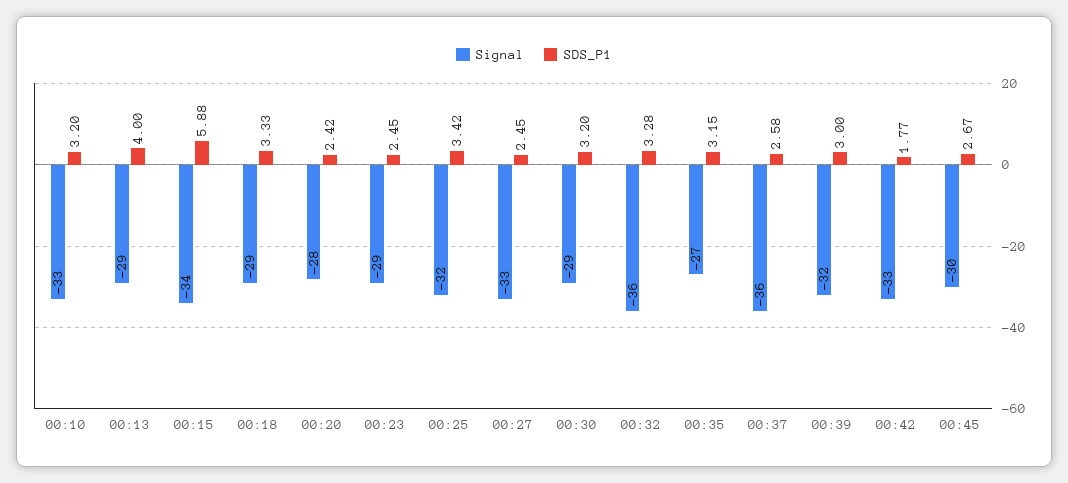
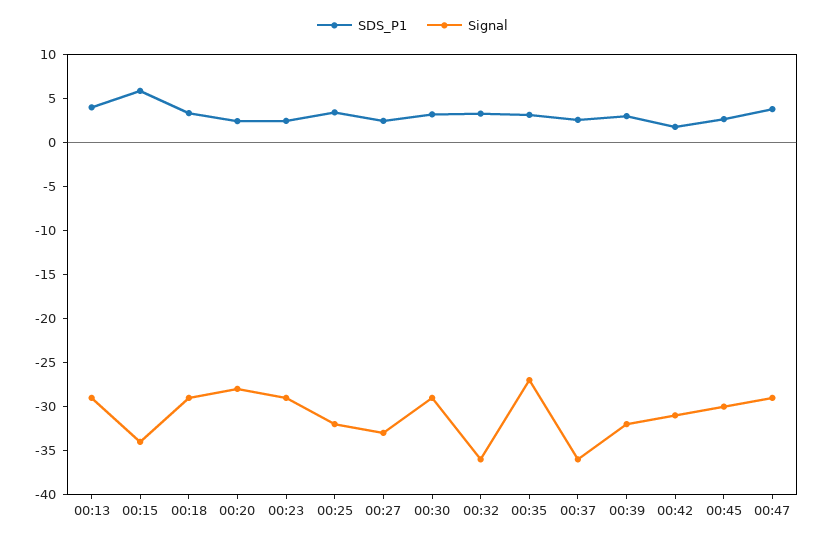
Signal, 00:10: -33 -> none
SDS_P1, 00:10: 3.2 -> none
Signal, 00:42: -33 -> -31
SDS_P1, 00:47: none -> 4
Signal, 00:47: none -> -29

